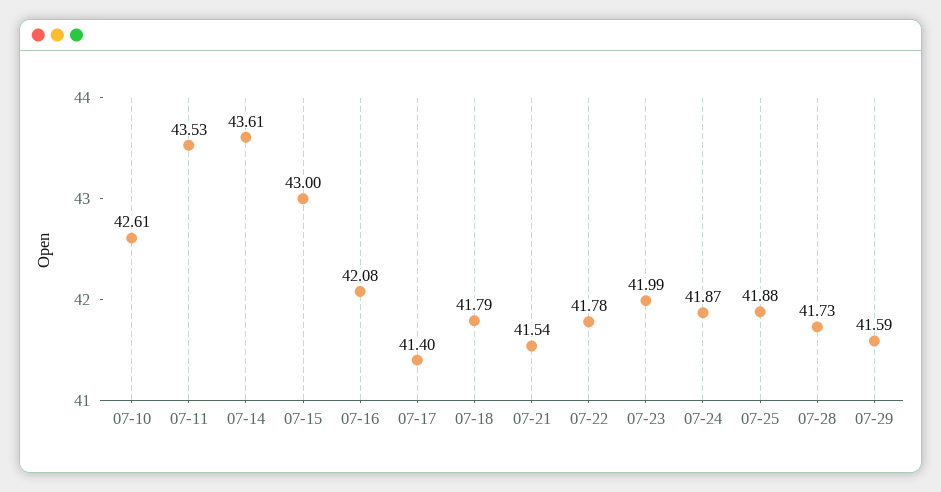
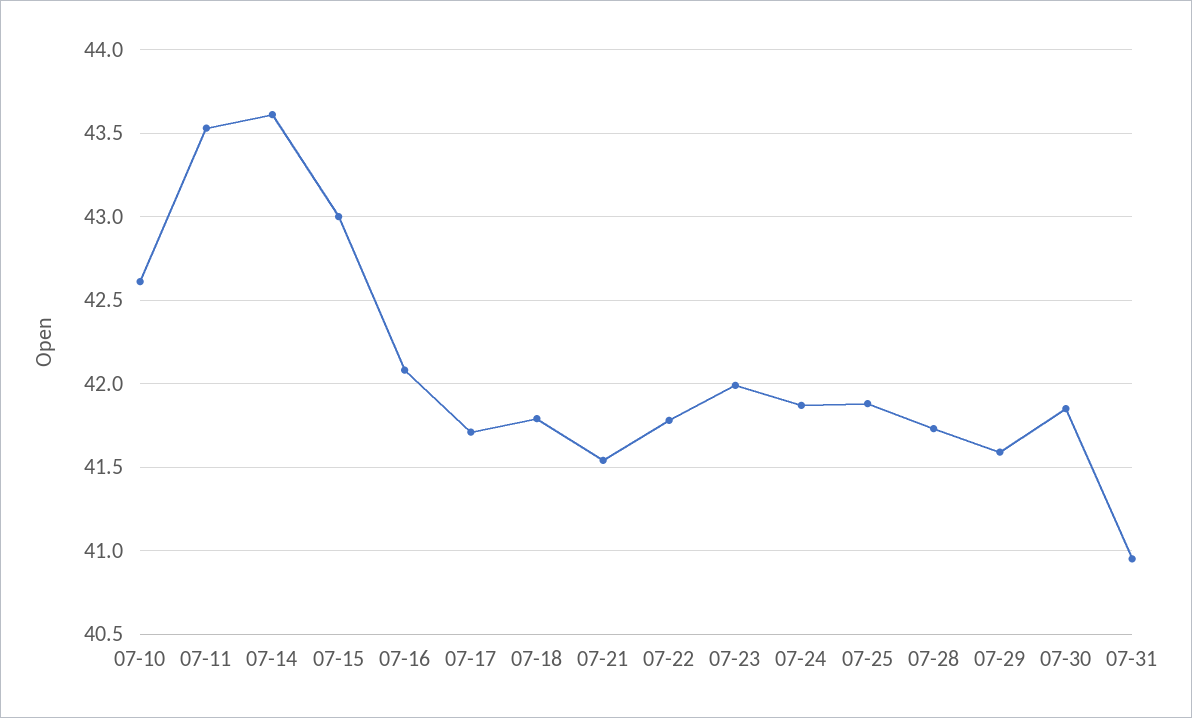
07-17: 41.4 -> 41.7
07-30: none -> 41.85
07-31: none -> 40.95

